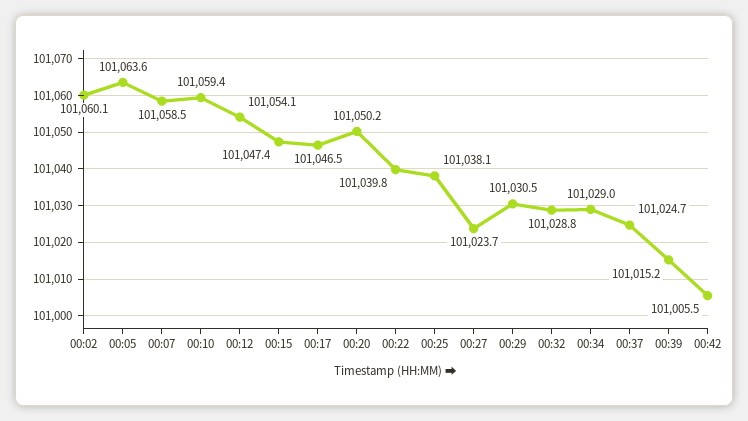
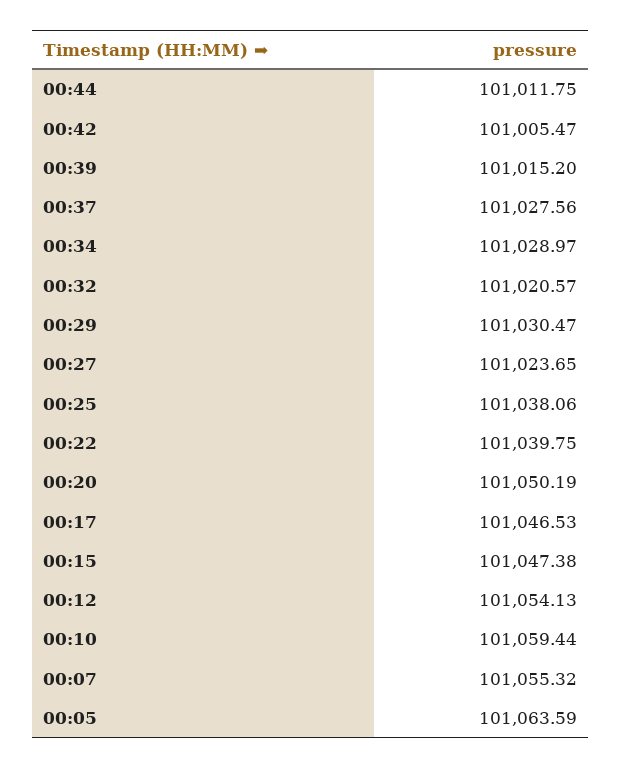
00:02: 101060.1 -> none
00:07: 101058.5 -> 101055.32
00:32: 101028.8 -> 101020.57
00:37: 101024.7 -> 101027.56
00:44: none -> 101011.75

